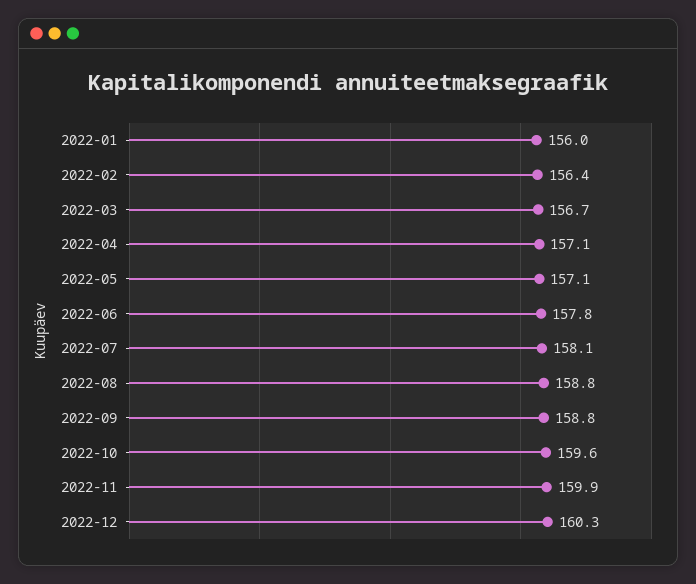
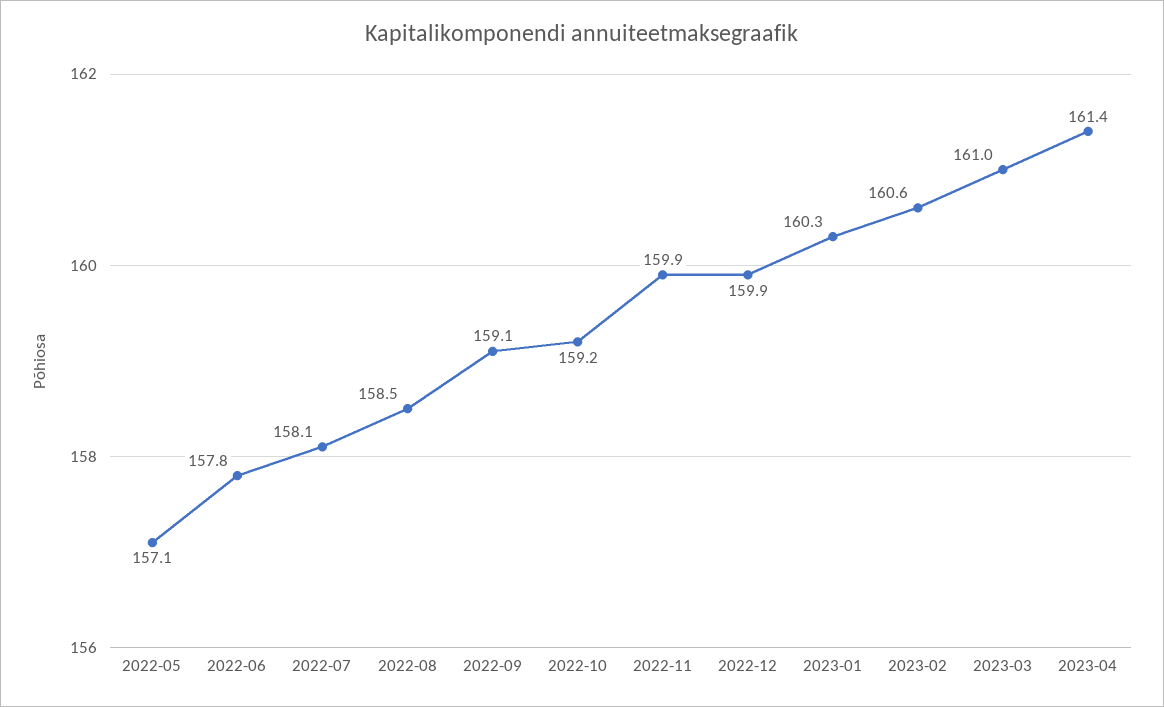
2022-01: 156 -> none
2022-02: 156.4 -> none
2022-03: 156.7 -> none
2022-04: 157.1 -> none
2022-08: 158.8 -> 158.5
2022-09: 158.8 -> 159.1
2022-10: 159.6 -> 159.2
2022-12: 160.3 -> 159.9
2023-01: none -> 160.3
2023-02: none -> 160.6
2023-03: none -> 161
2023-04: none -> 161.4

